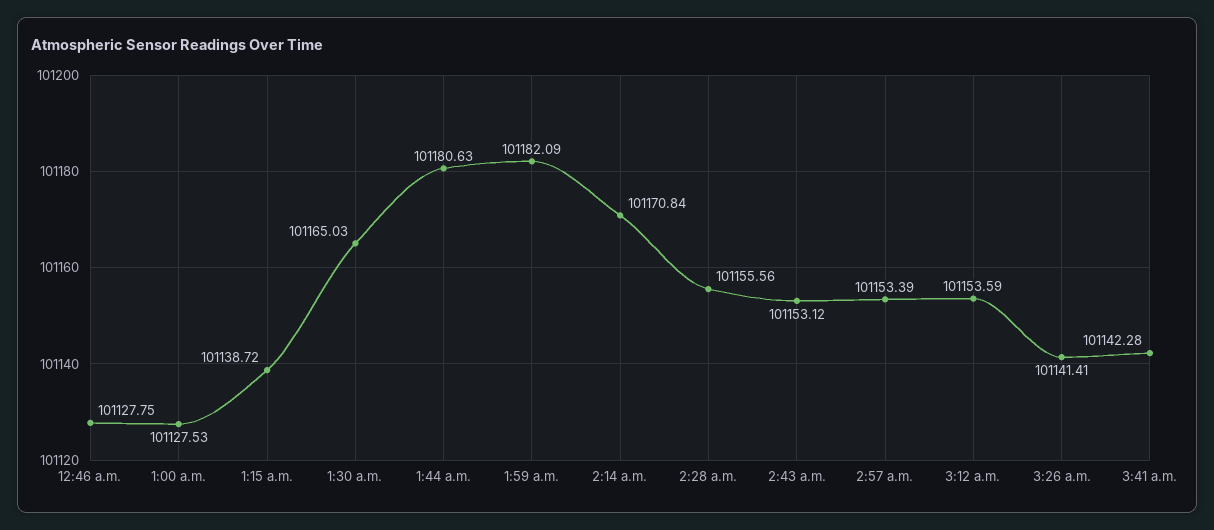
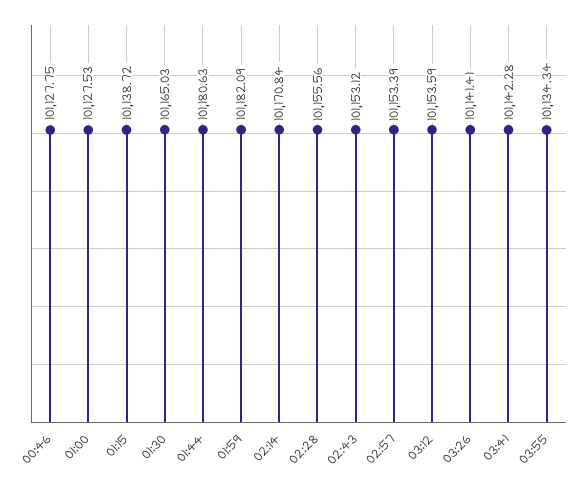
03:55: none -> 101134.34

